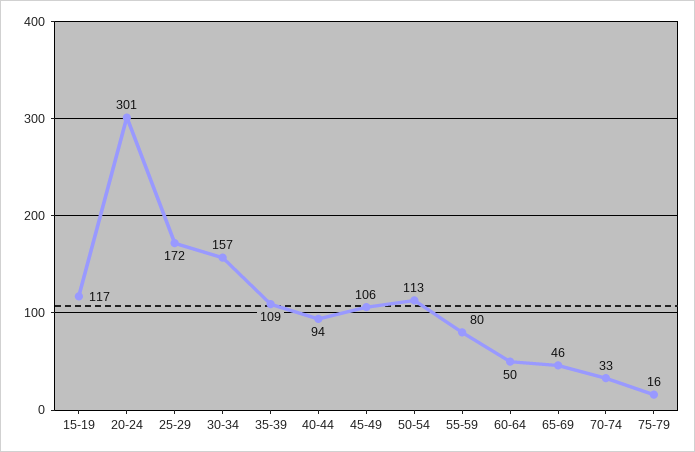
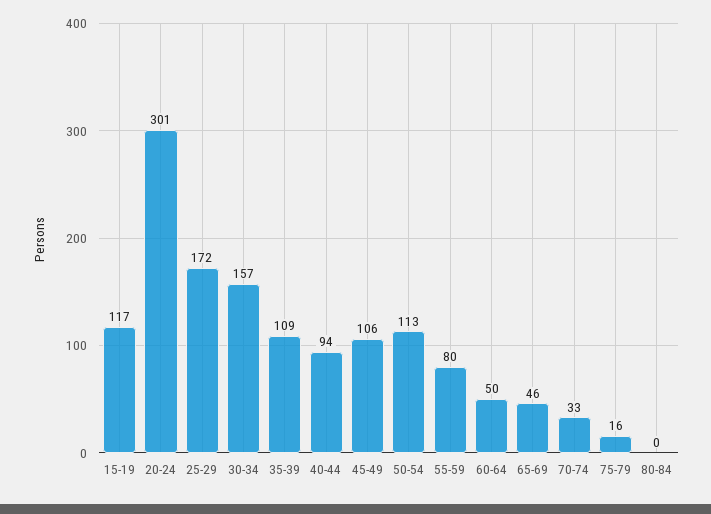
80-84: none -> 0

